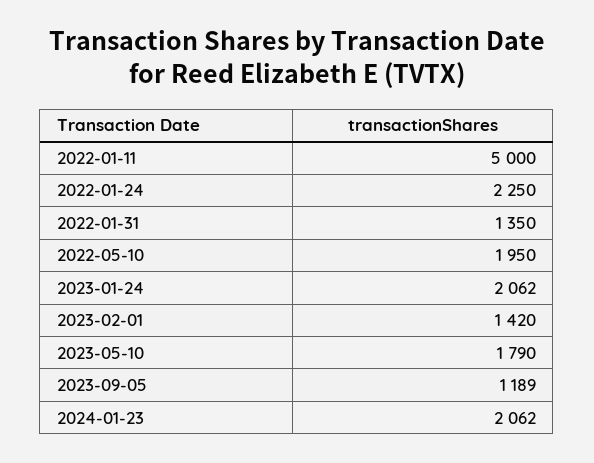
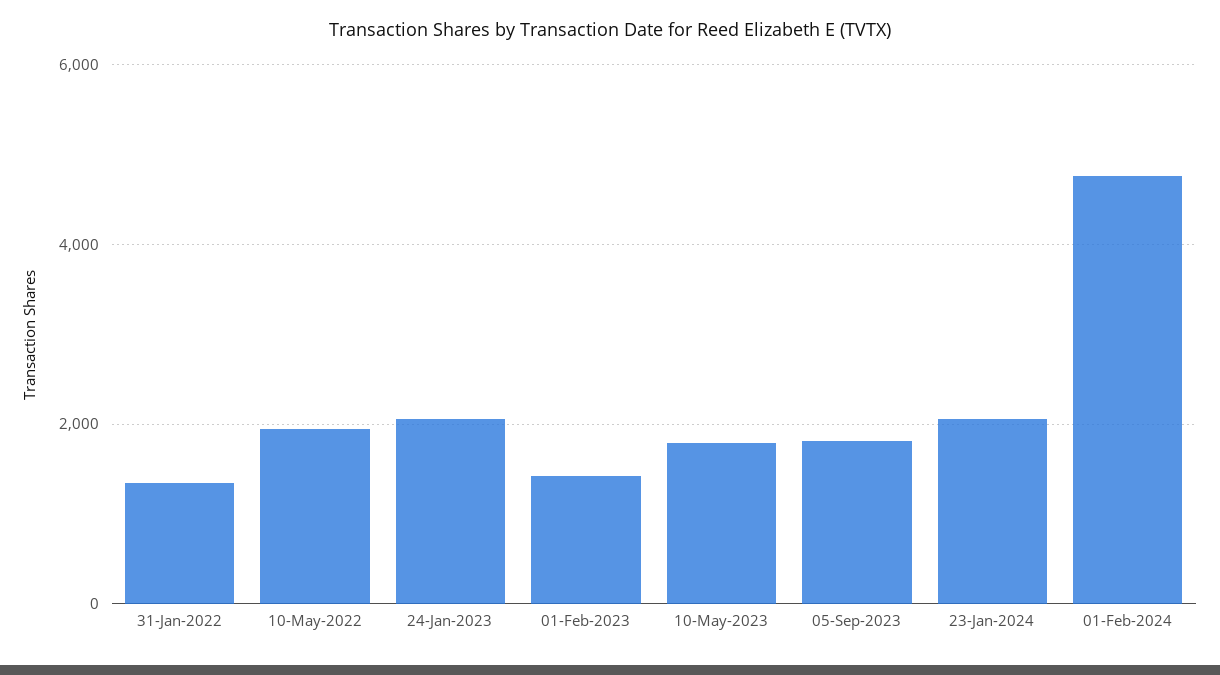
2022-01-11: 5000 -> none
2022-01-24: 2250 -> none
2023-09-05: 1189 -> 1800
01-Feb-2024: none -> 4800

